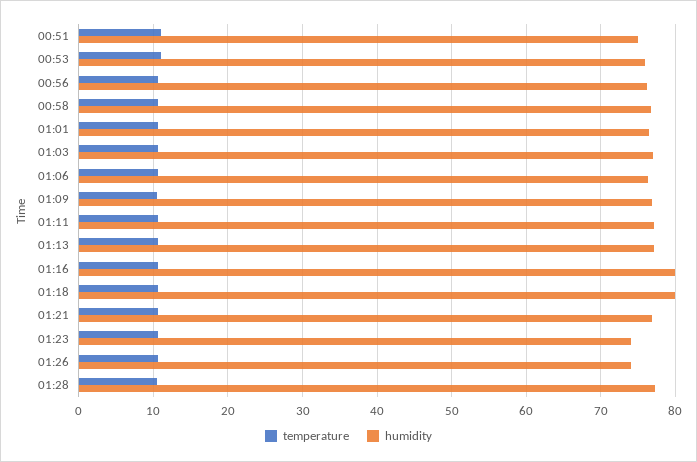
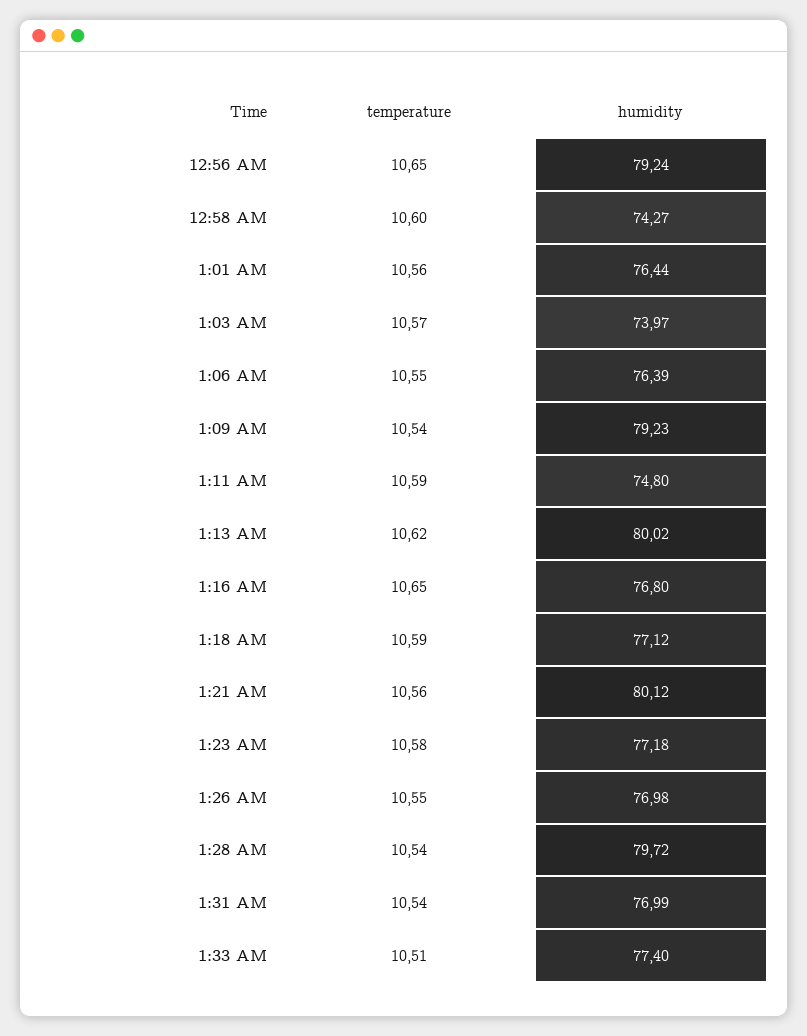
temperature, 00:51: 11 -> none
humidity, 00:51: 75 -> none
temperature, 00:53: 11 -> none
humidity, 00:53: 76 -> none
humidity, 00:56: 76 -> 79.24
humidity, 00:58: 77 -> 74.27
humidity, 01:03: 77 -> 73.97
humidity, 01:09: 77 -> 79.23
humidity, 01:11: 77 -> 74.8
humidity, 01:13: 77 -> 80.02
humidity, 01:16: 80 -> 76.8
humidity, 01:18: 80 -> 77.12
humidity, 01:21: 77 -> 80.12
humidity, 01:23: 74 -> 77.18
humidity, 01:26: 74 -> 76.98
humidity, 01:28: 77 -> 79.72
temperature, 1:31 AM: none -> 10.54
humidity, 1:31 AM: none -> 76.99
temperature, 1:33 AM: none -> 10.51
humidity, 1:33 AM: none -> 77.4

